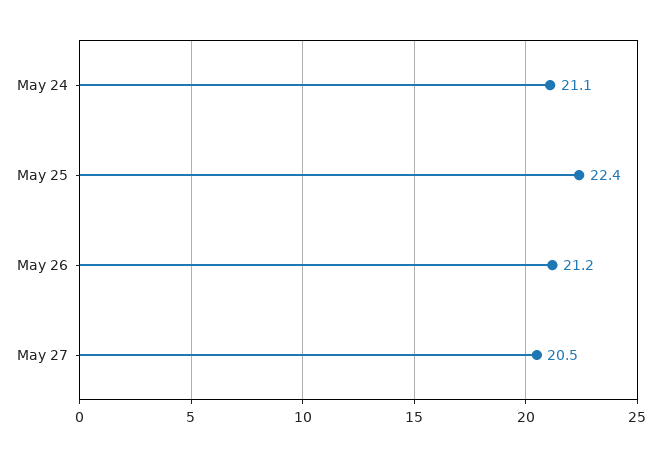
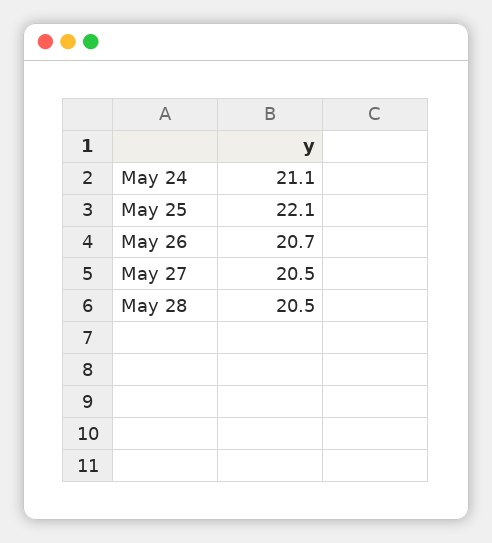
May 25: 22.4 -> 22.1
May 26: 21.2 -> 20.7
May 28: none -> 20.5

